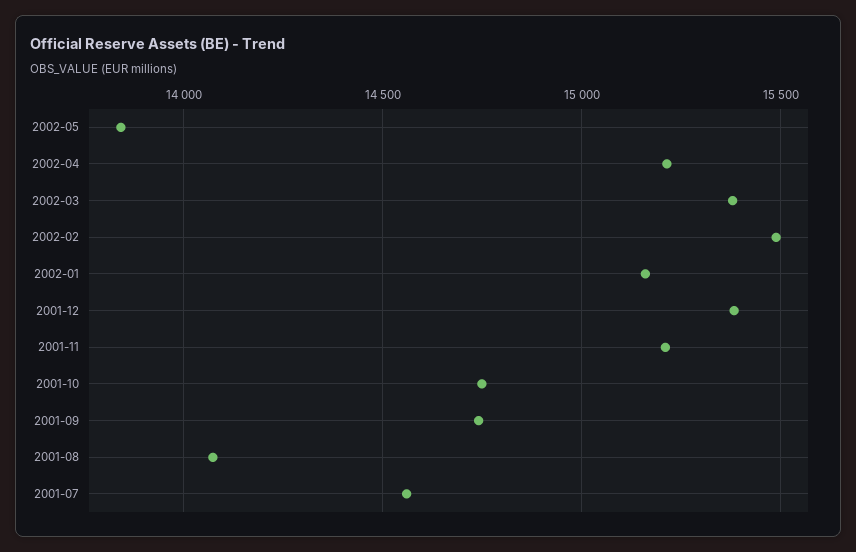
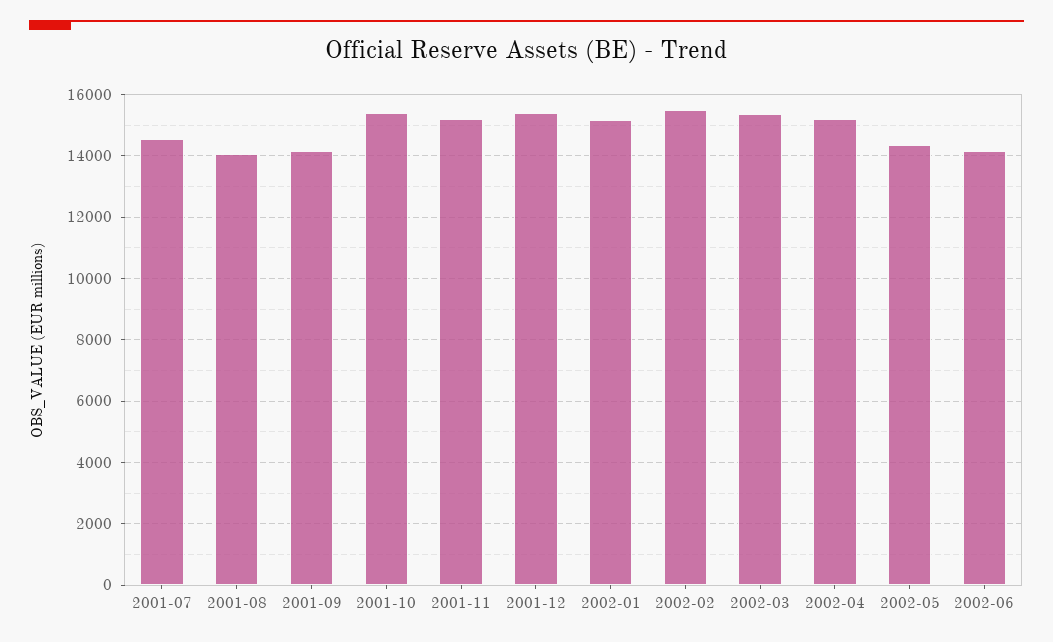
2002-05: 13850 -> 14400
2001-10: 14750 -> 15400
2001-09: 14750 -> 14200
2002-06: none -> 14200

